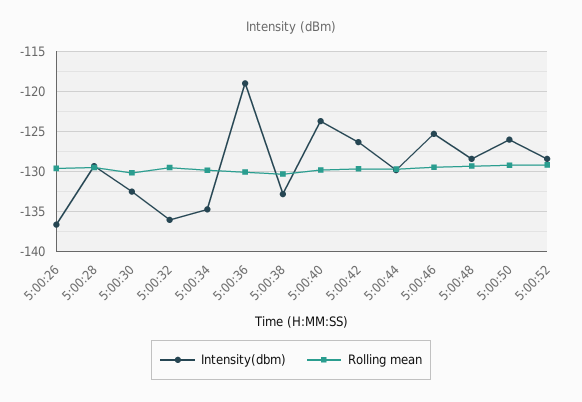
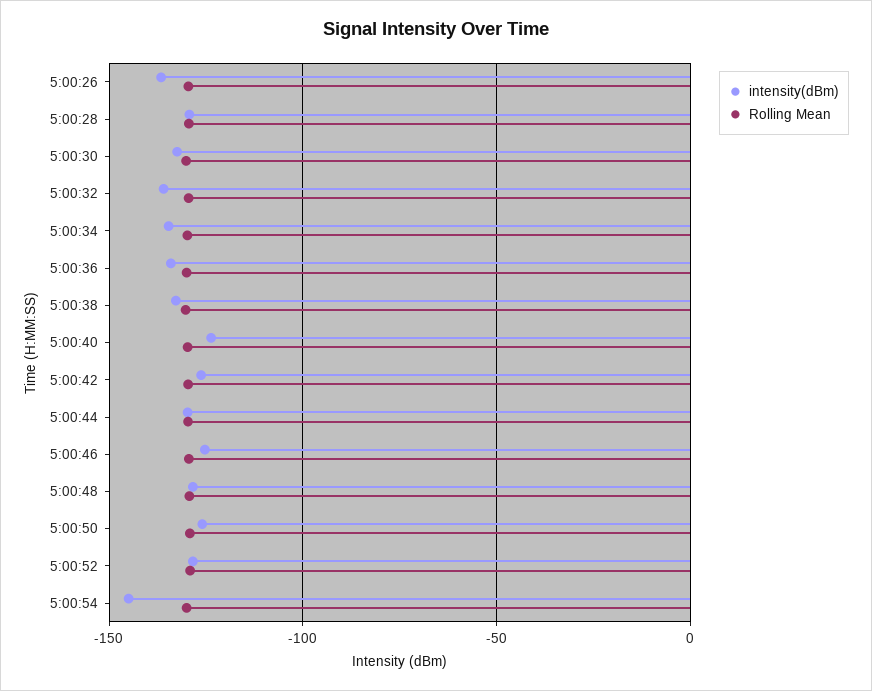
Intensity(dbm), 5:00:36: -119 -> -135
Intensity(dbm), 5:00:54: none -> -145
Rolling mean, 5:00:54: none -> -130

